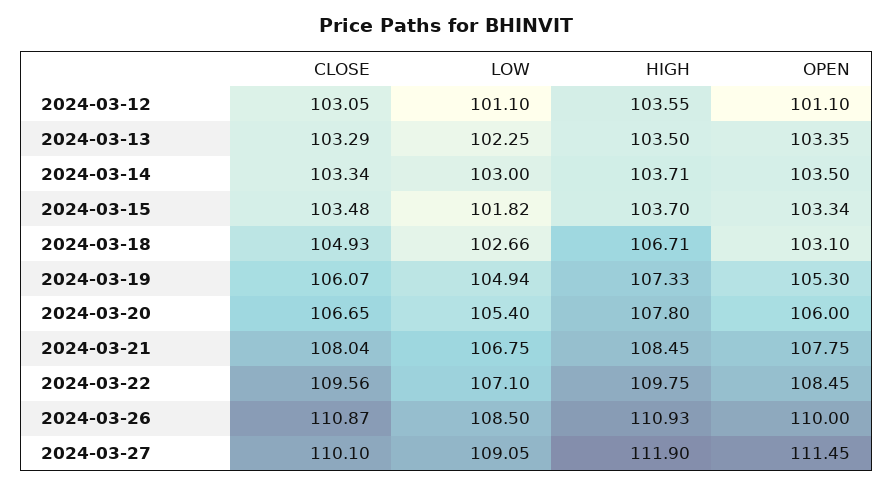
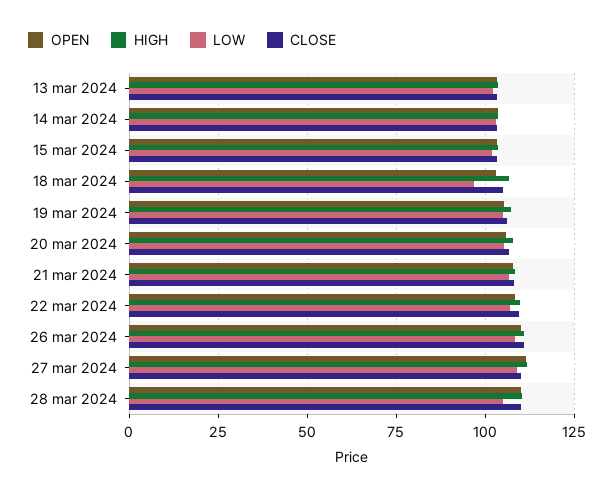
CLOSE, 2024-03-12: 103.05 -> none
LOW, 2024-03-12: 101.1 -> none
HIGH, 2024-03-12: 103.55 -> none
OPEN, 2024-03-12: 101.1 -> none
LOW, 2024-03-18: 102.66 -> 97.5
OPEN, 28 mar 2024: none -> 110
HIGH, 28 mar 2024: none -> 110
LOW, 28 mar 2024: none -> 105
CLOSE, 28 mar 2024: none -> 110

